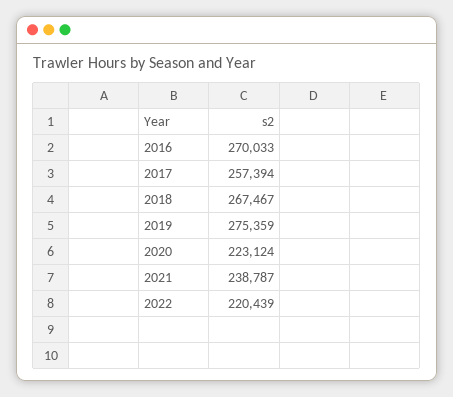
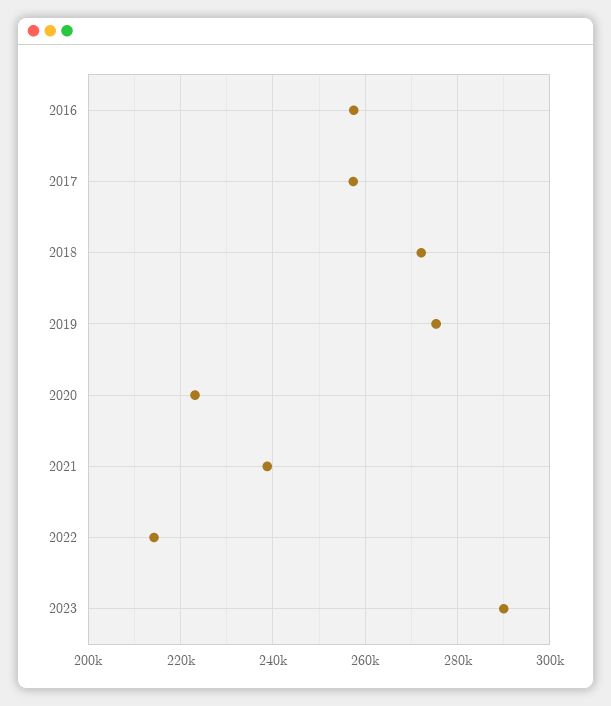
2016: 270033 -> 258000
2018: 267467 -> 272000
2022: 220439 -> 214000
2023: none -> 290000

